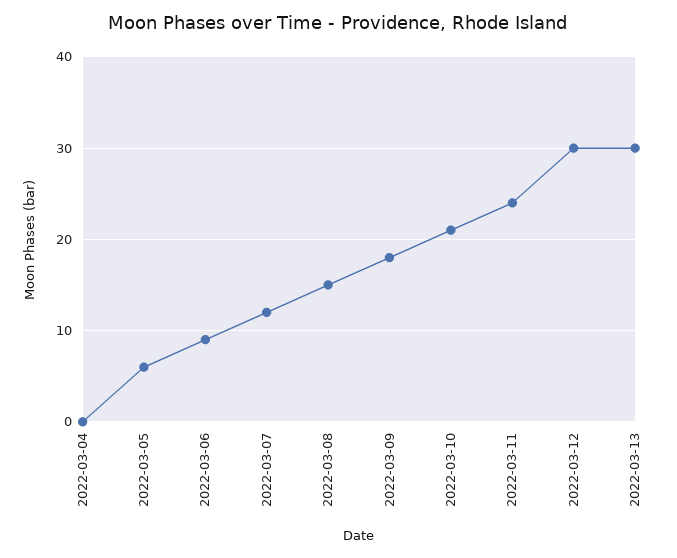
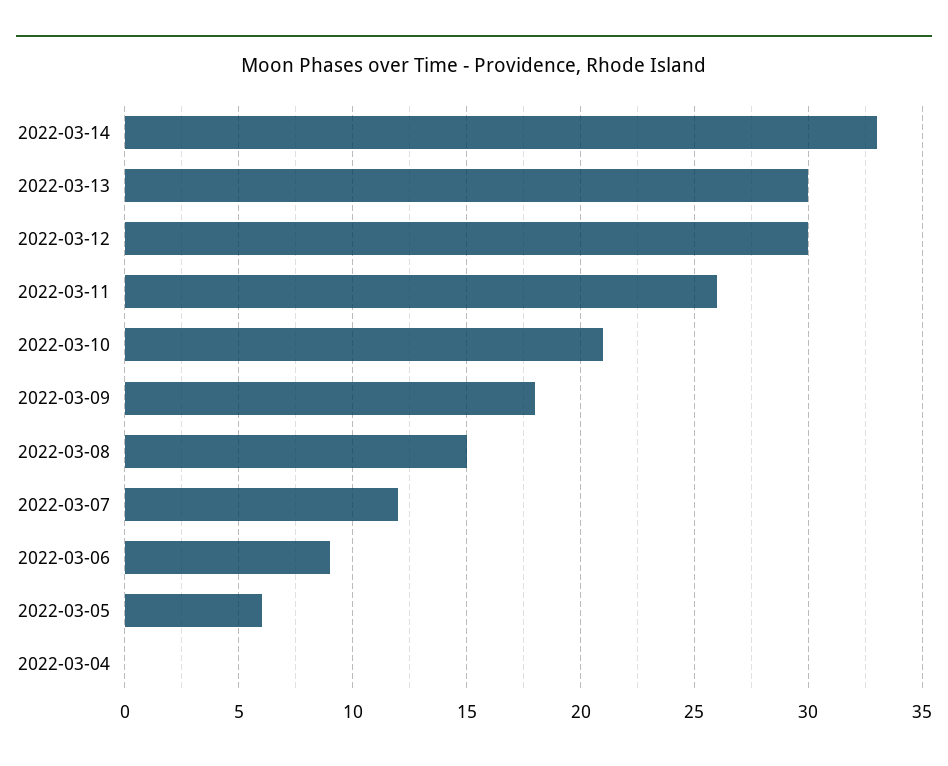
2022-03-11: 24 -> 26
2022-03-14: none -> 33

